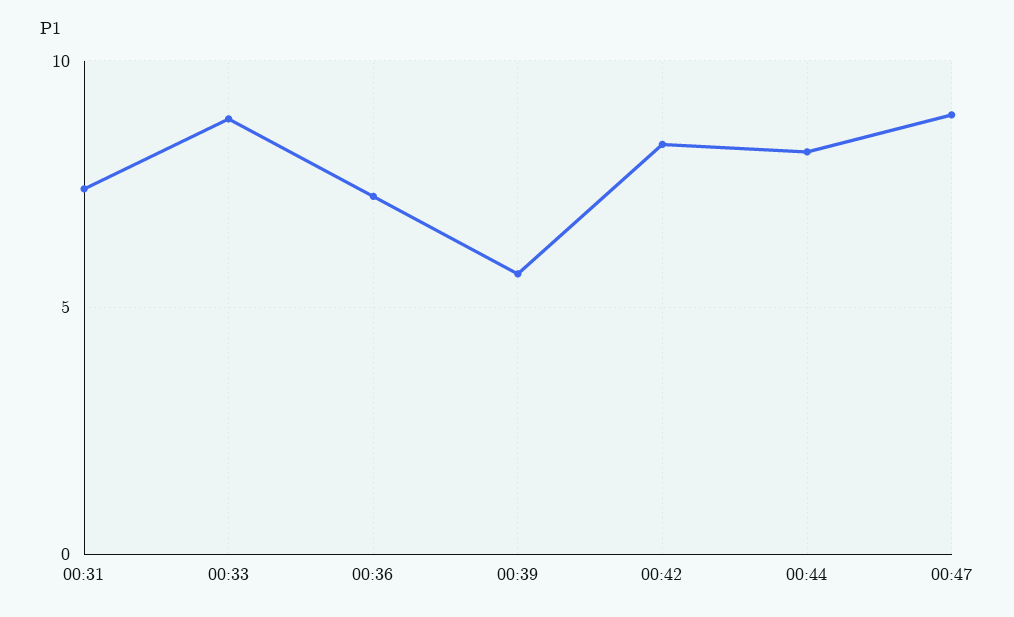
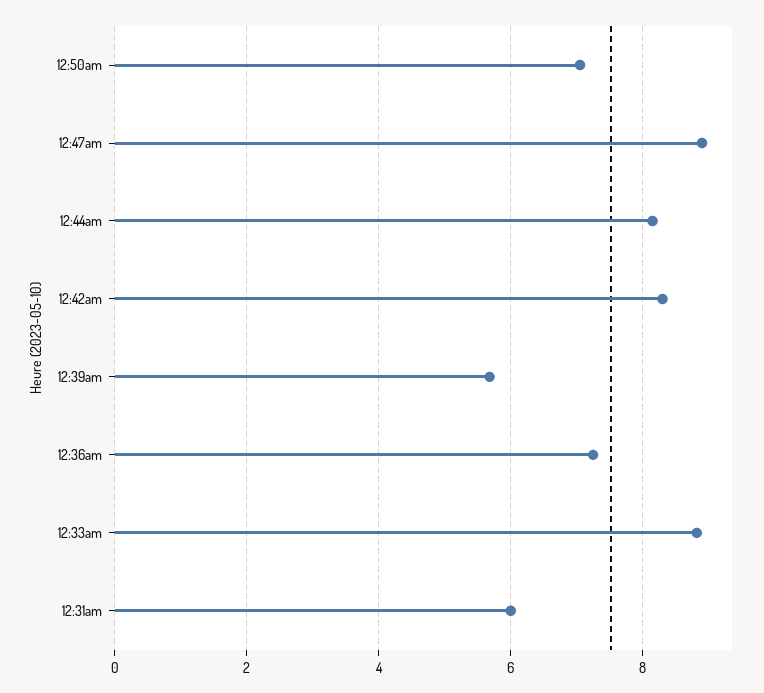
00:31: 7.5 -> 6
12:50am: none -> 7

